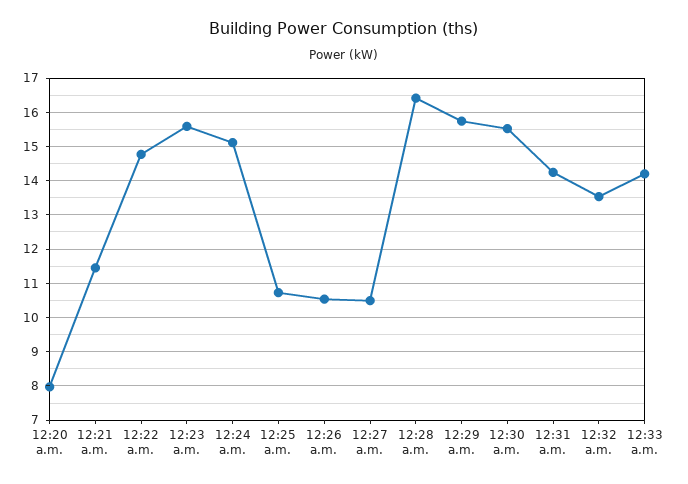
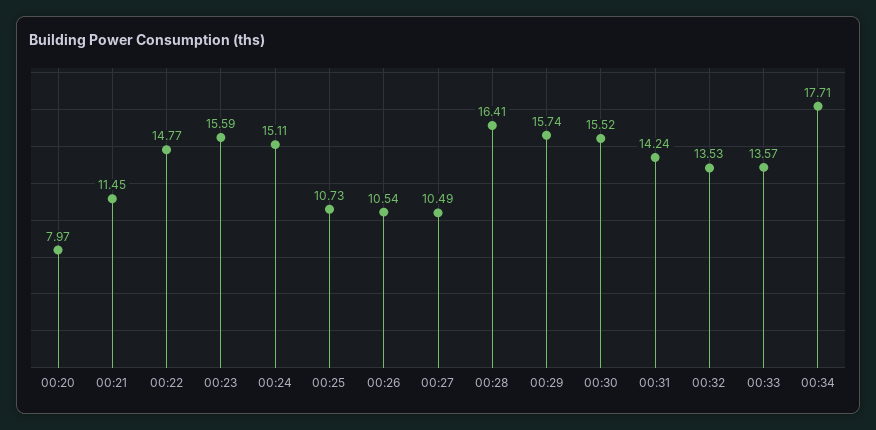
12:33 a.m.: 14.2 -> 13.57
00:34: none -> 17.71

